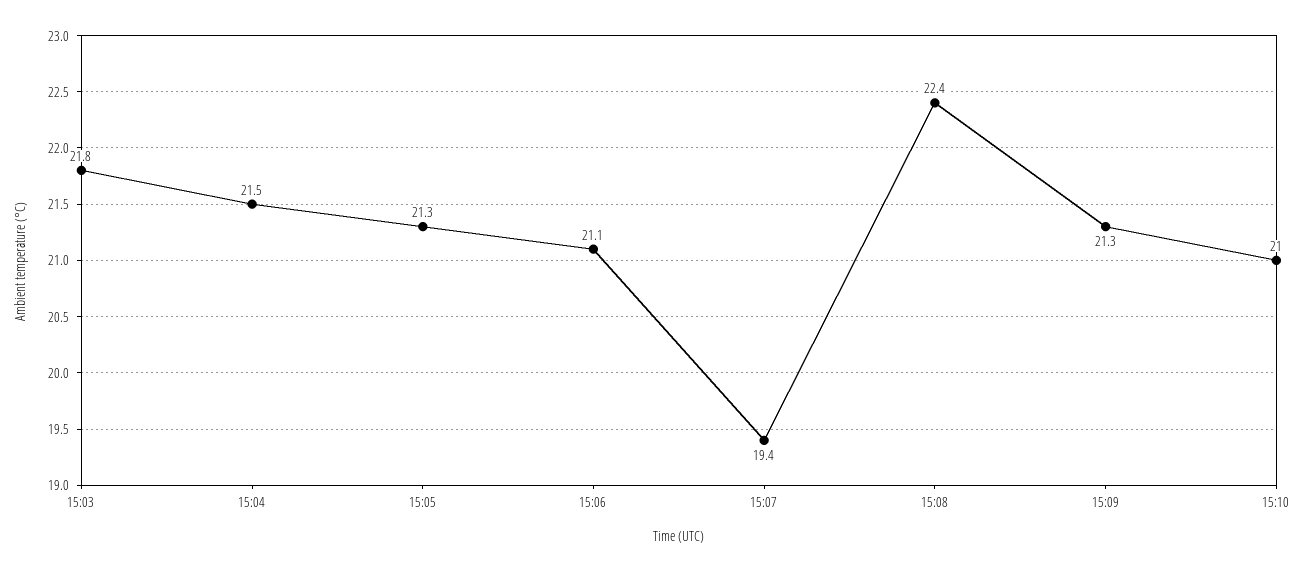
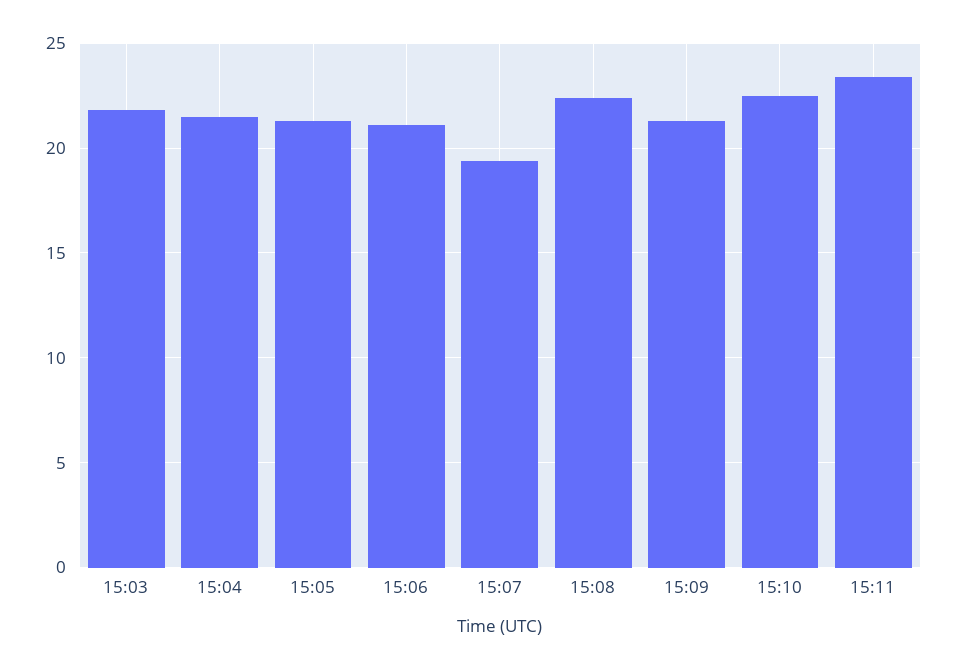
15:10: 21 -> 22.5
15:11: none -> 23.5

